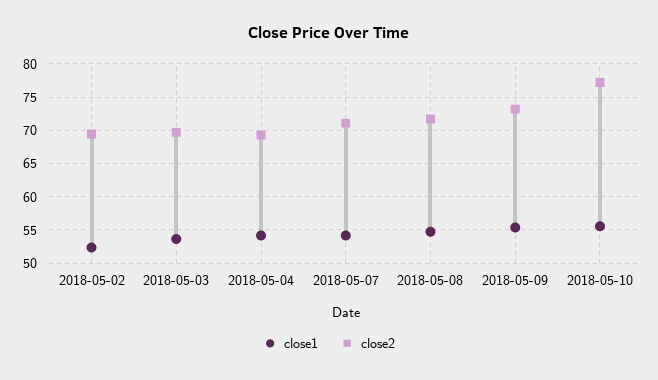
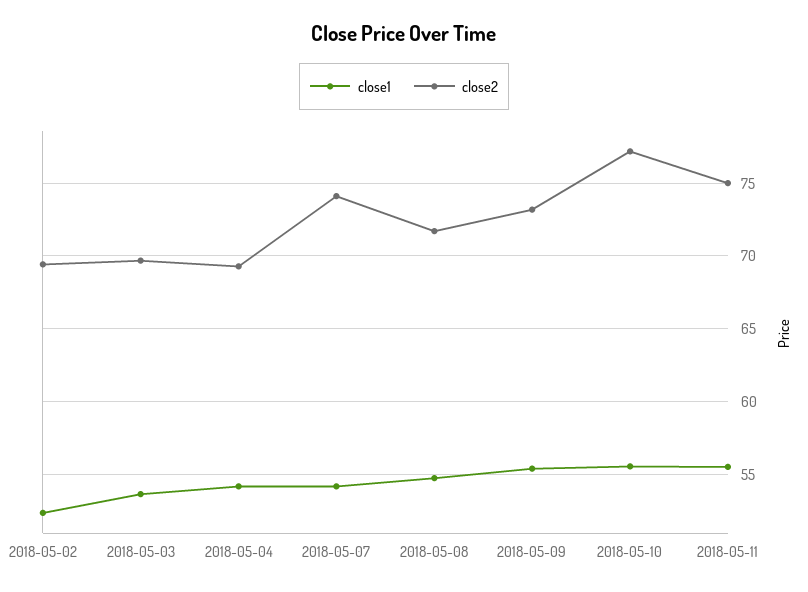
close2, 2018-05-07: 71 -> 74
close1, 2018-05-11: none -> 55.5
close2, 2018-05-11: none -> 75

